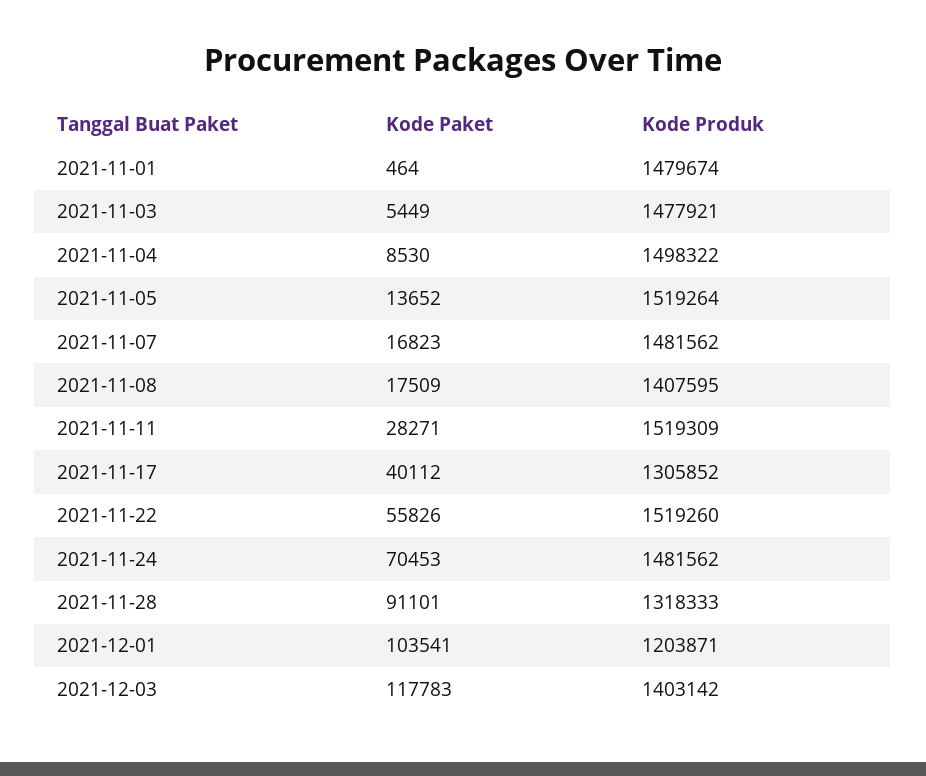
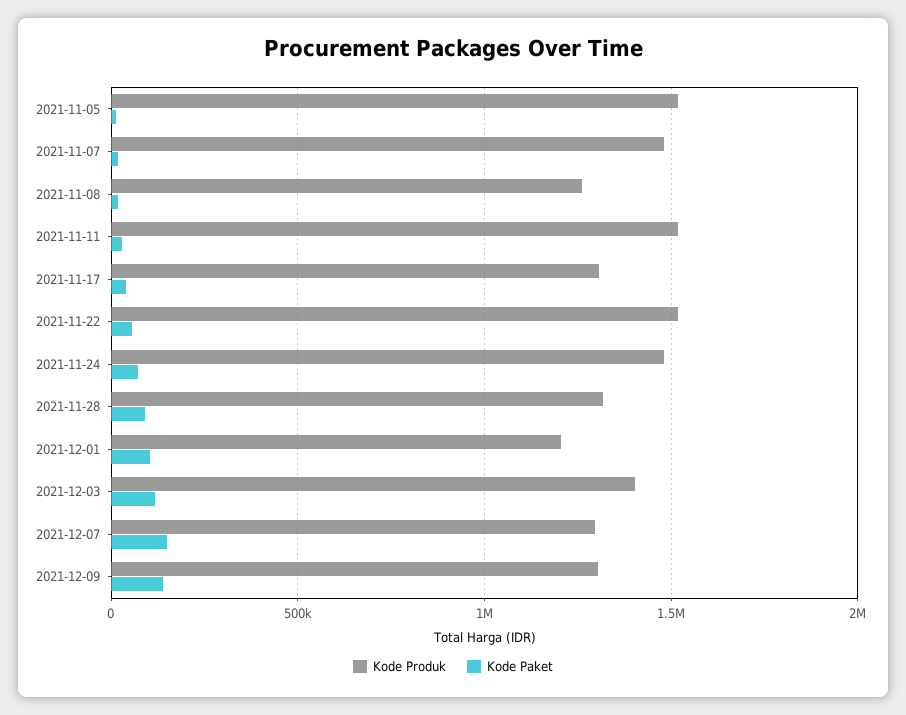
Kode Paket, 2021-11-01: 464 -> none
Kode Produk, 2021-11-01: 1479674 -> none
Kode Paket, 2021-11-03: 5449 -> none
Kode Produk, 2021-11-03: 1477921 -> none
Kode Paket, 2021-11-04: 8530 -> none
Kode Produk, 2021-11-04: 1498322 -> none
Kode Produk, 2021-11-08: 1407595 -> 1250000
Kode Produk, 2021-12-07: none -> 1300000
Kode Paket, 2021-12-07: none -> 150000
Kode Produk, 2021-12-09: none -> 1300000
Kode Paket, 2021-12-09: none -> 150000

